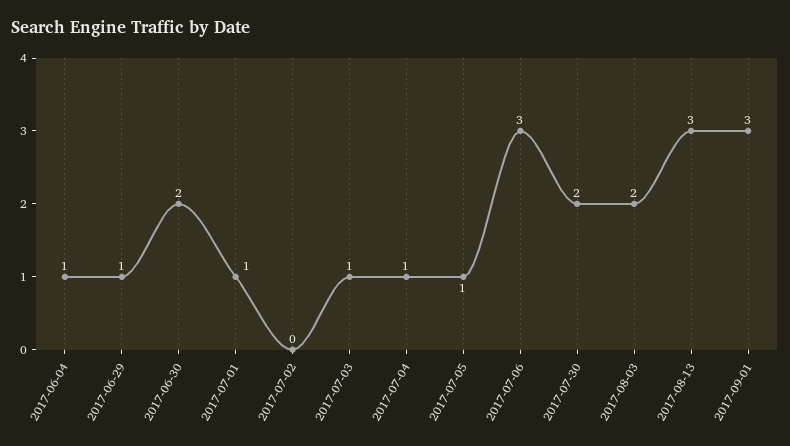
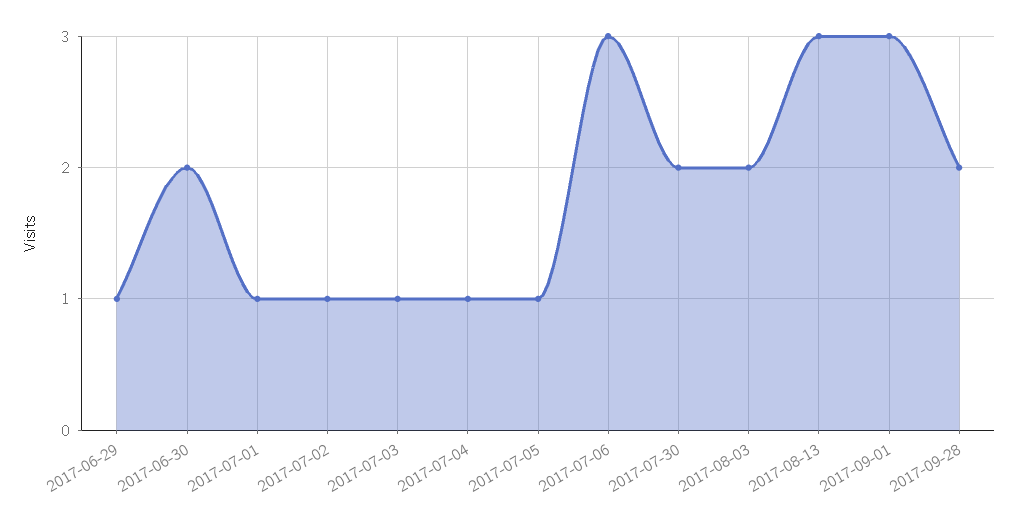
2017-06-04: 1 -> none
2017-07-02: 0 -> 1
2017-09-28: none -> 2

